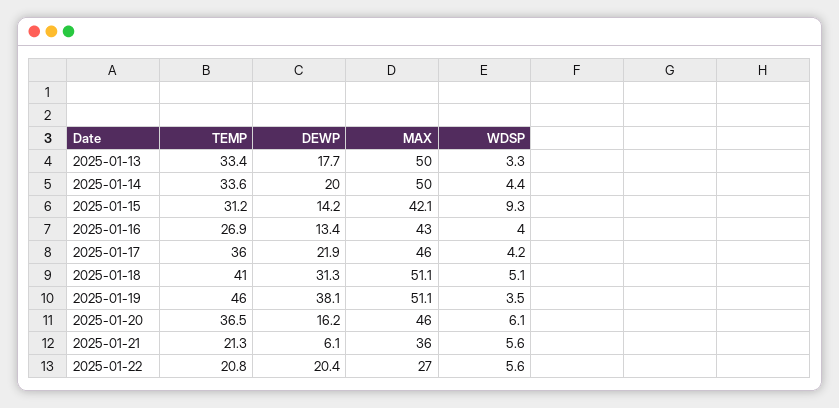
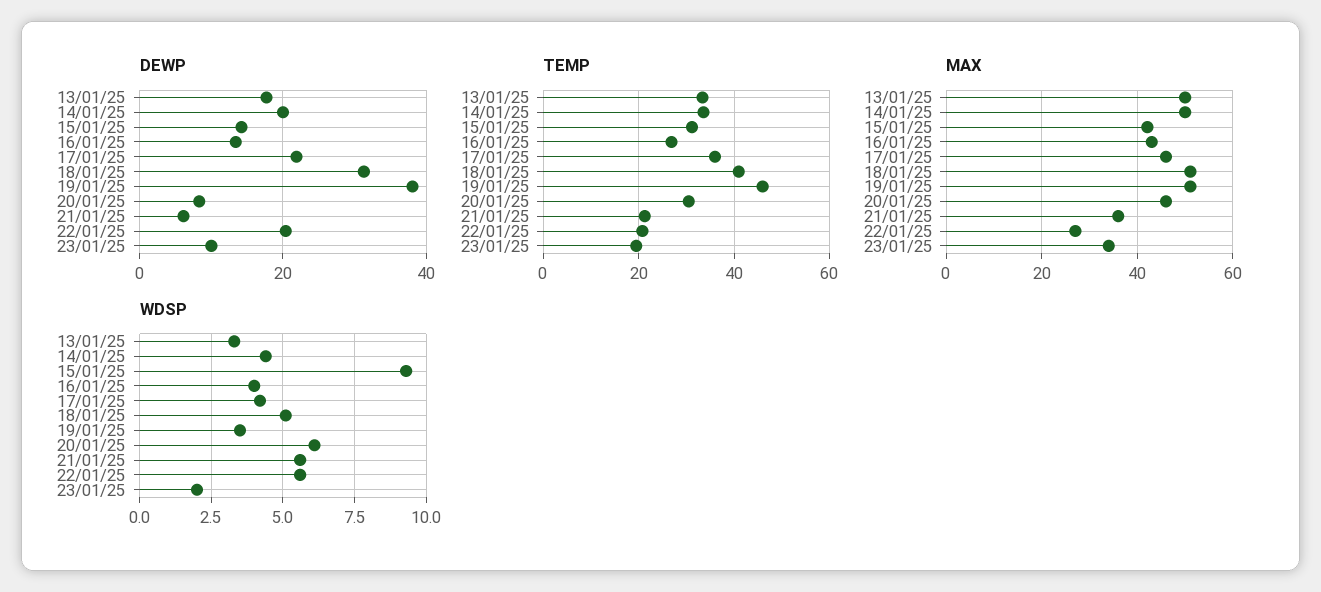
TEMP, 2025-01-20: 36.5 -> 30
DEWP, 2025-01-20: 16.2 -> 8
DEWP, 23/01/25: none -> 10
TEMP, 23/01/25: none -> 20
MAX, 23/01/25: none -> 34
WDSP, 23/01/25: none -> 2

